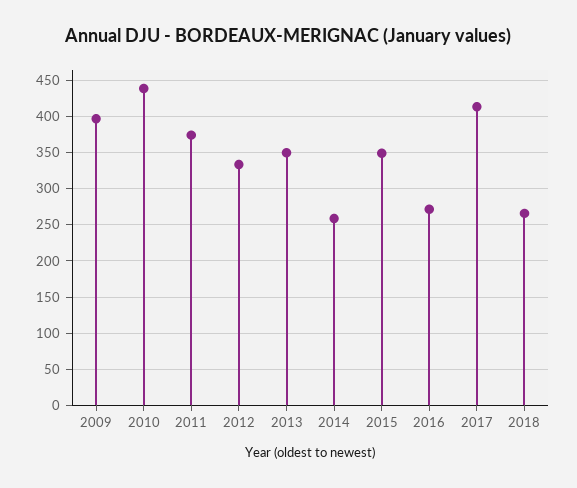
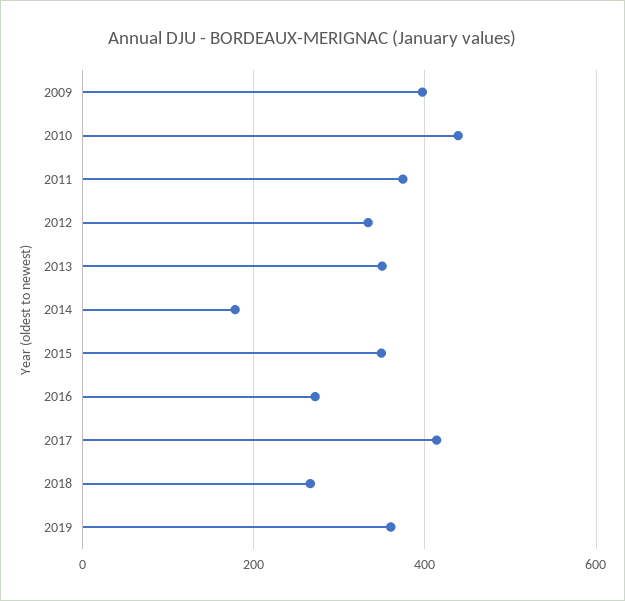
2014: 260 -> 180
2019: none -> 360

